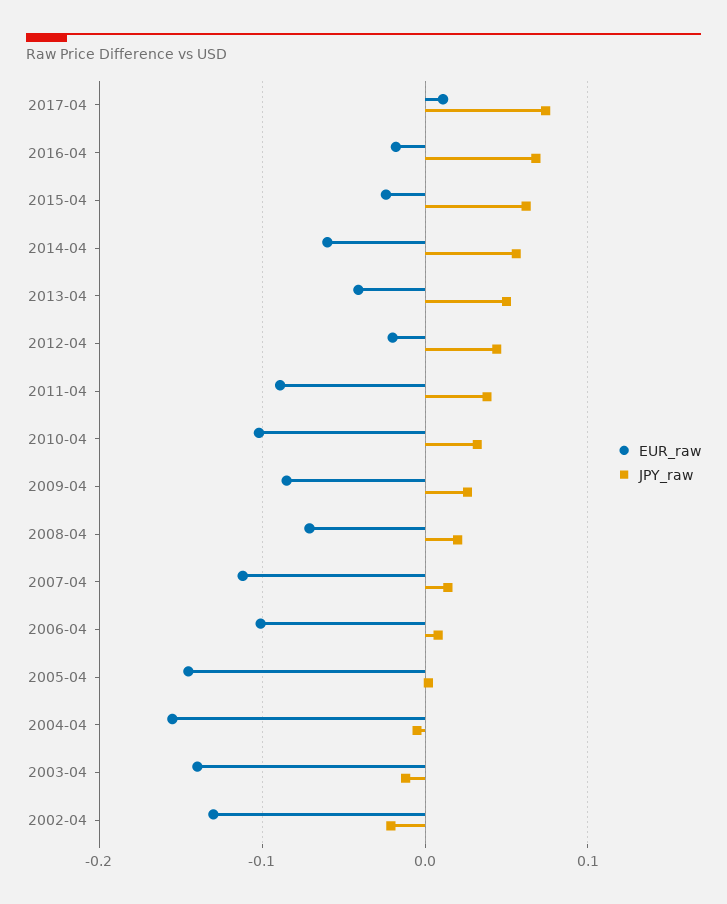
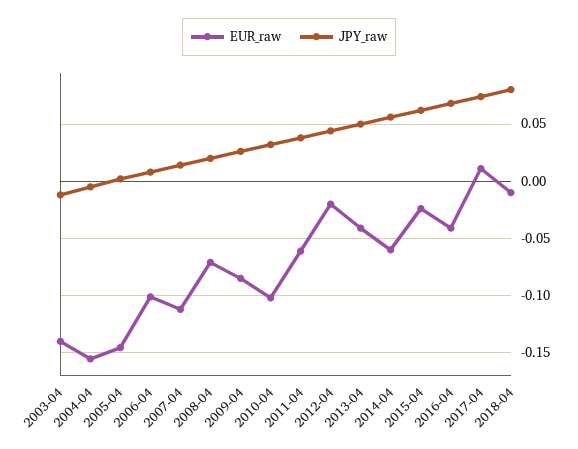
EUR_raw, 2016-04: -0.02 -> -0.04
EUR_raw, 2011-04: -0.09 -> -0.06
EUR_raw, 2002-04: -0.13 -> none
JPY_raw, 2002-04: -0.02 -> none
EUR_raw, 2018-04: none -> -0.01
JPY_raw, 2018-04: none -> 0.08

